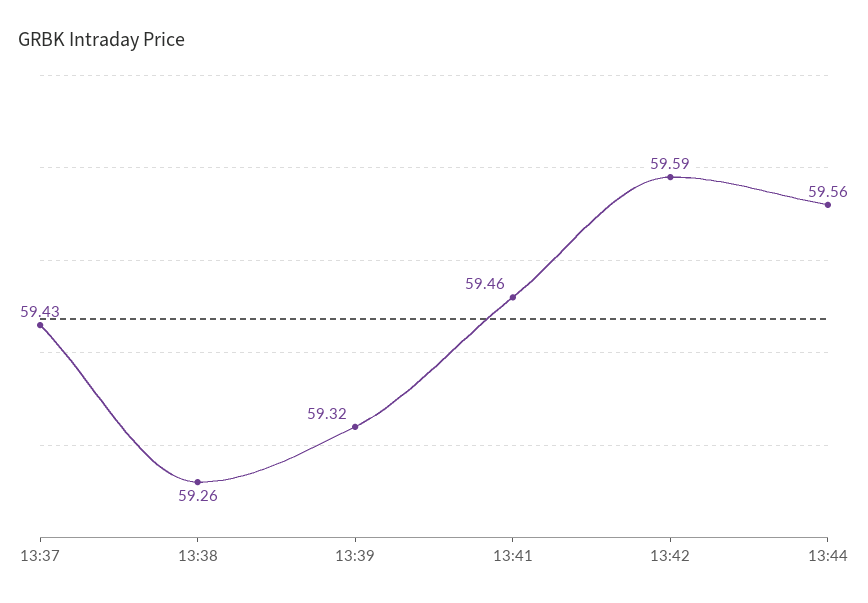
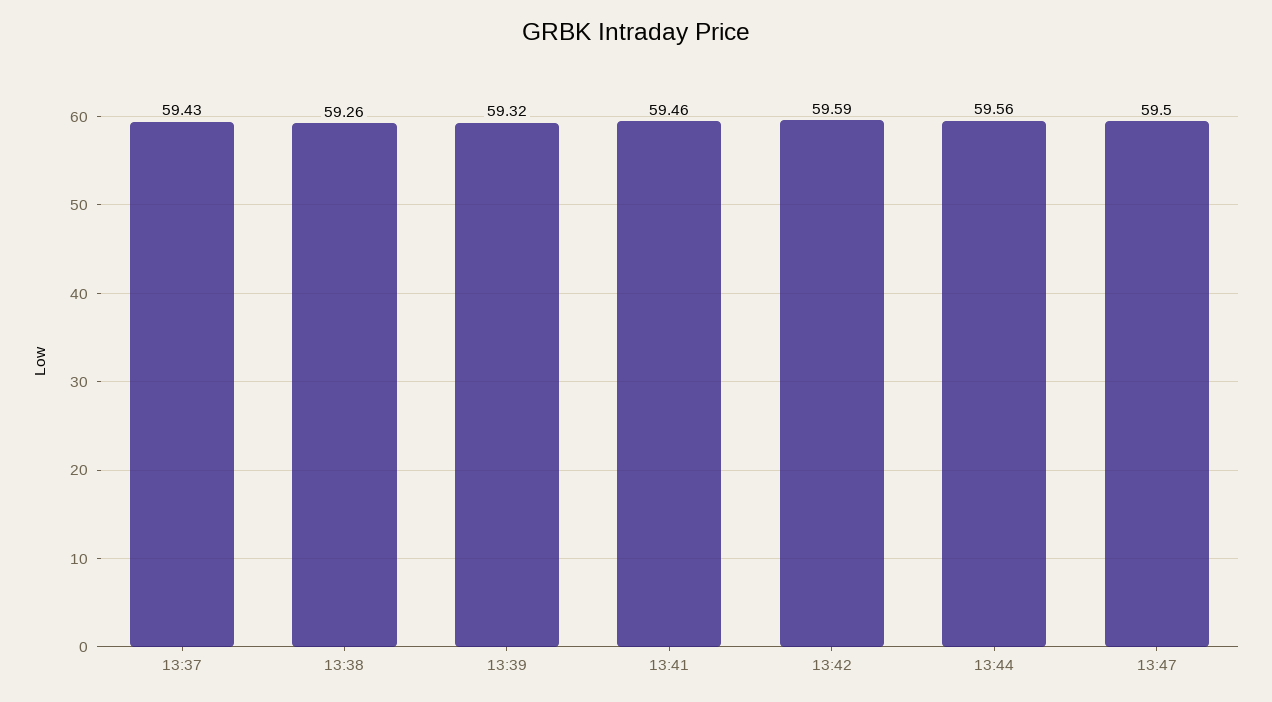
13:47: none -> 59.5

